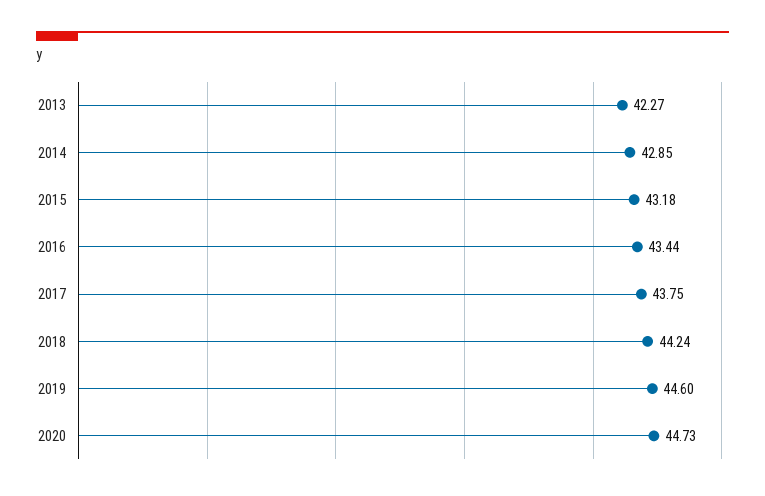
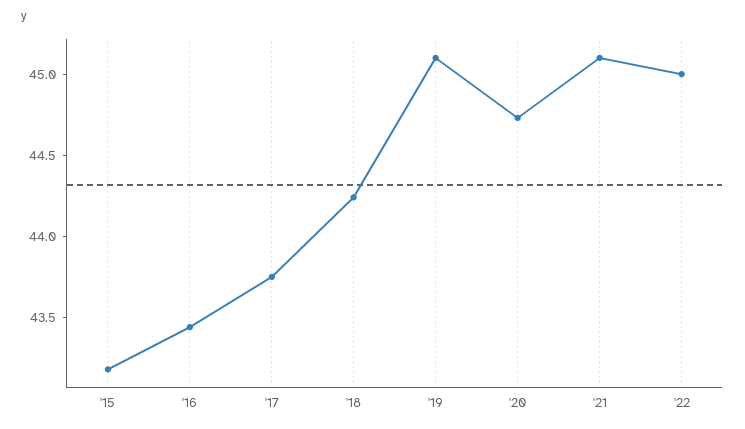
2013: 42.27 -> none
2014: 42.85 -> none
2019: 44.6 -> 45.1
'21: none -> 45.1
'22: none -> 45

